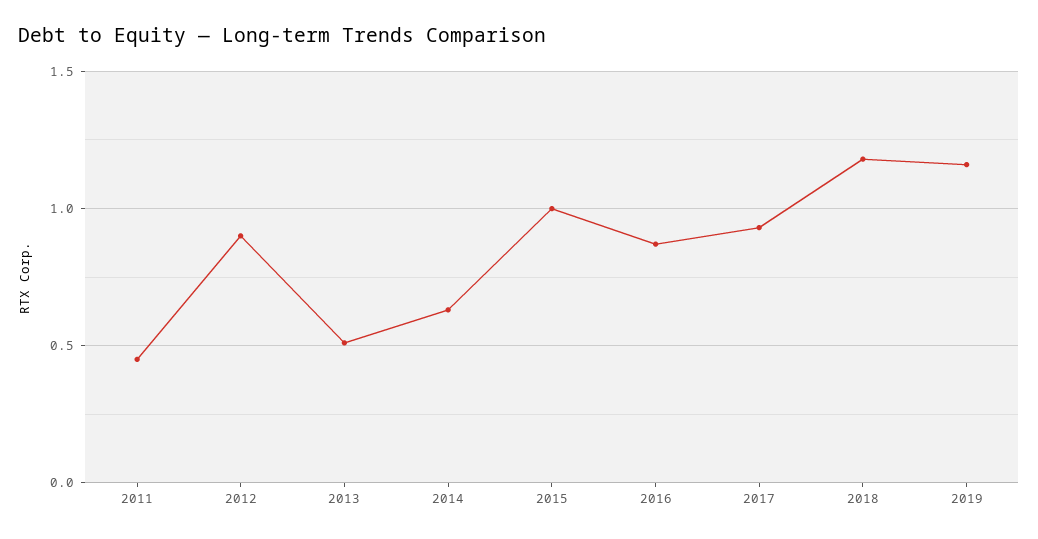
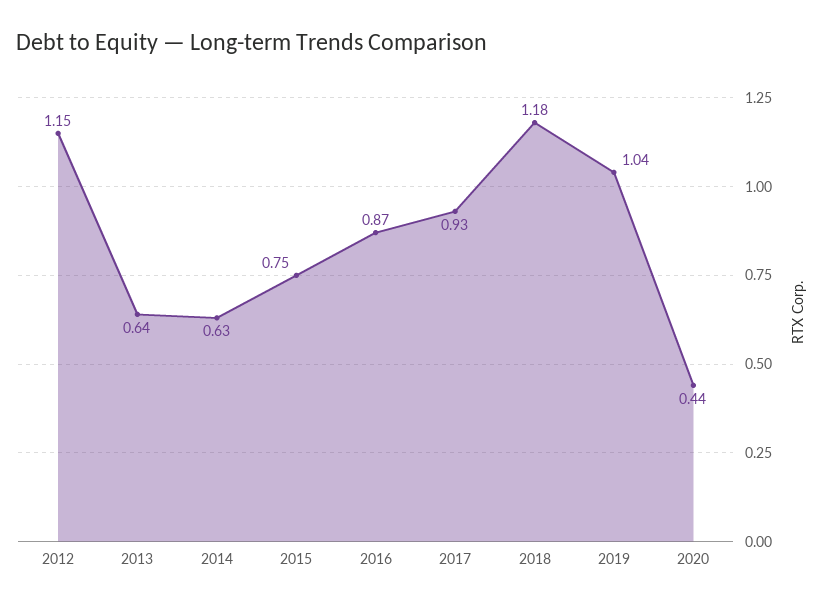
2011: 0.45 -> none
2012: 0.9 -> 1.15
2013: 0.5 -> 0.64
2015: 1 -> 0.75
2019: 1.15 -> 1.04
2020: none -> 0.44

